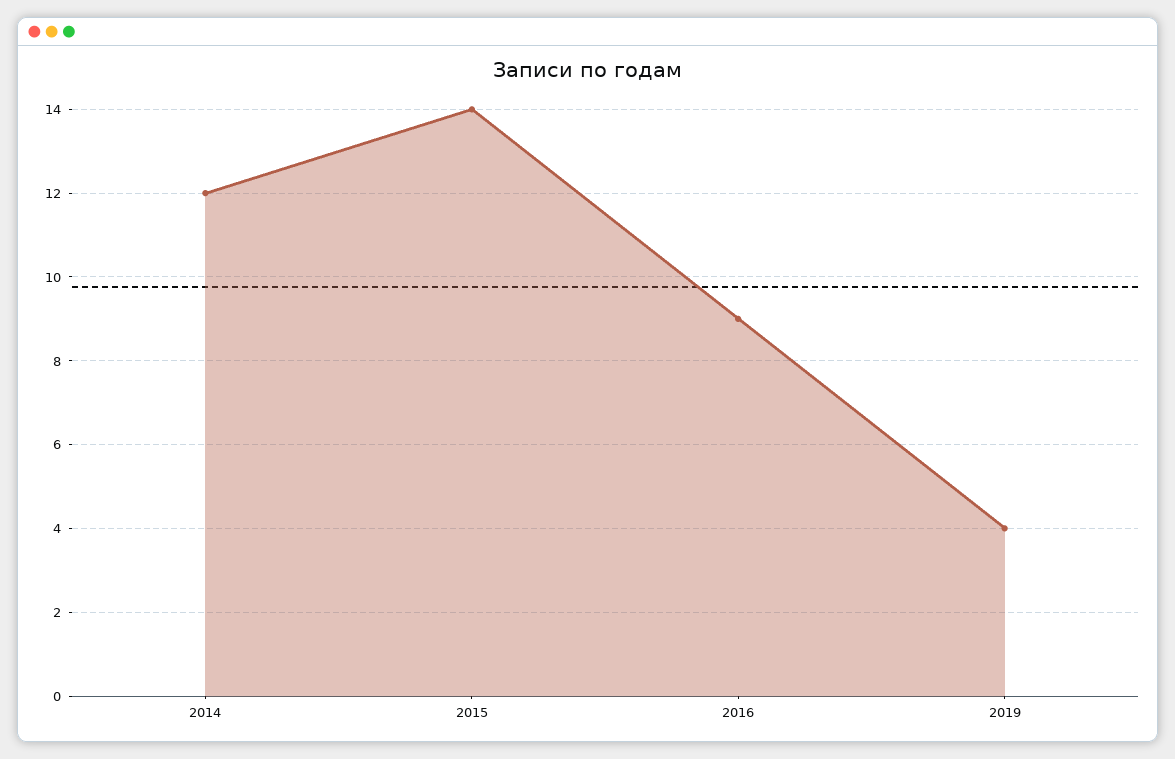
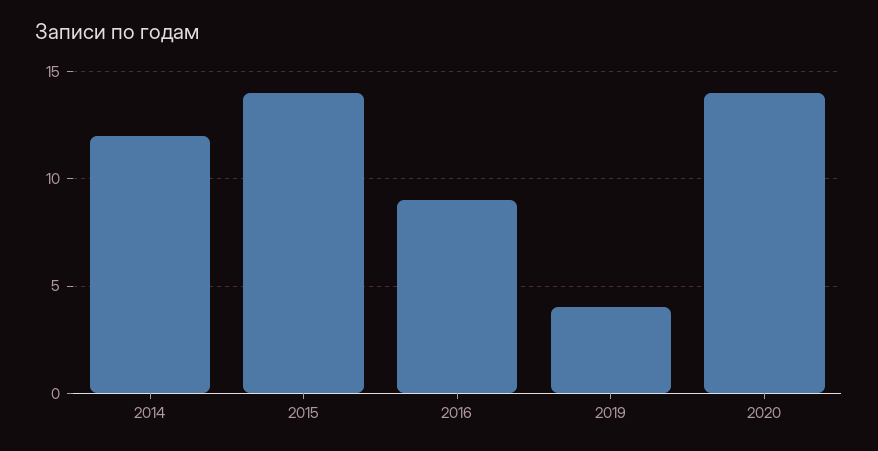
2020: none -> 14

